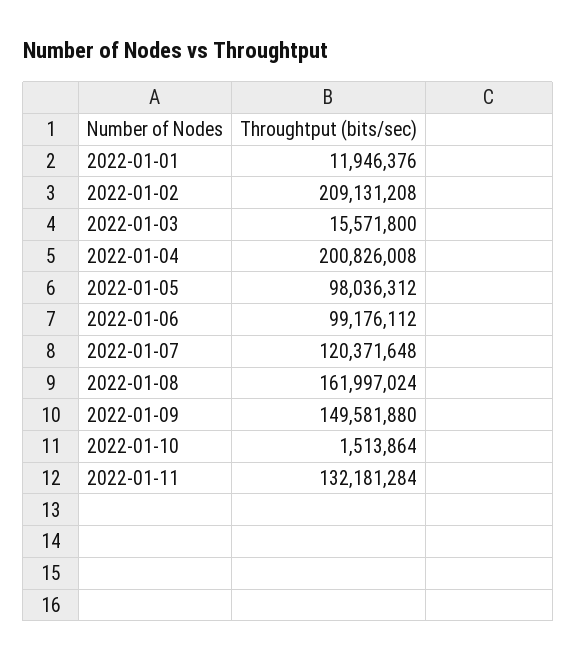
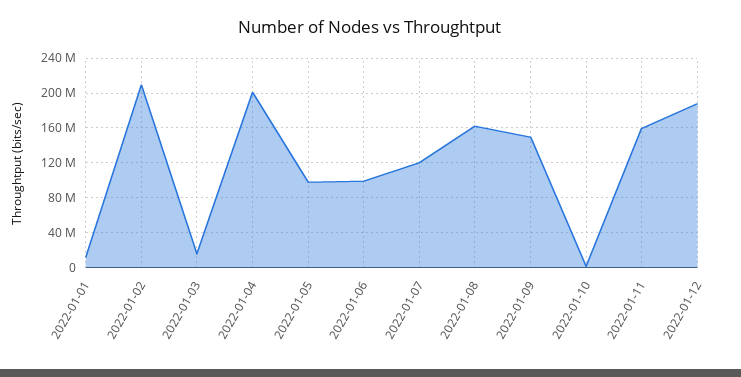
2022-01-11: 132181284 -> 160000000
2022-01-12: none -> 190000000

